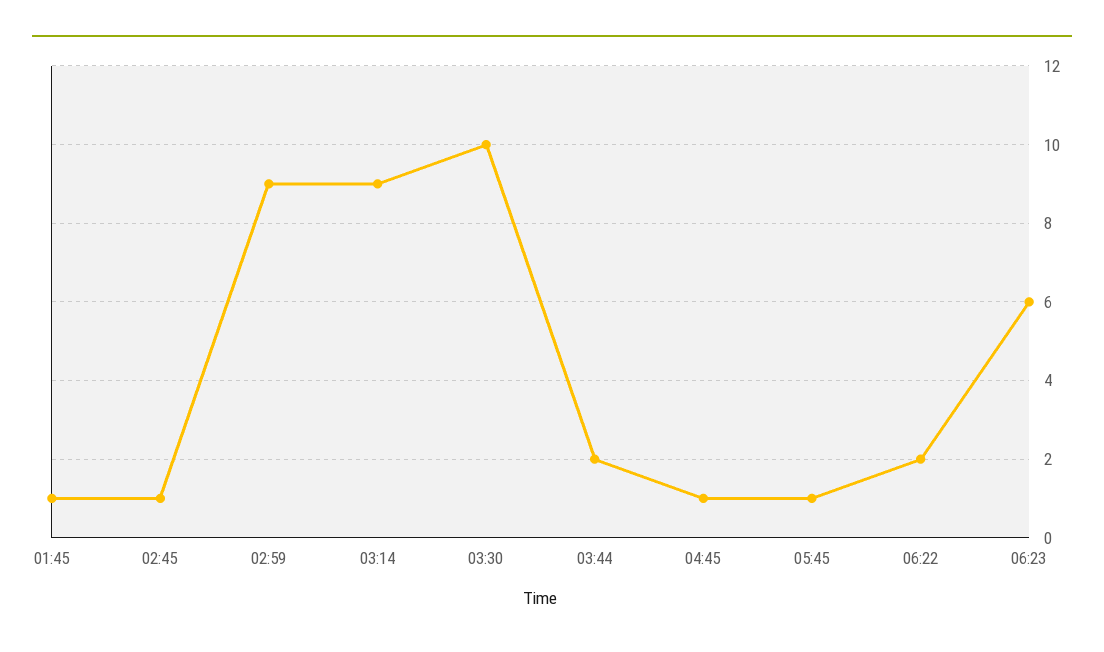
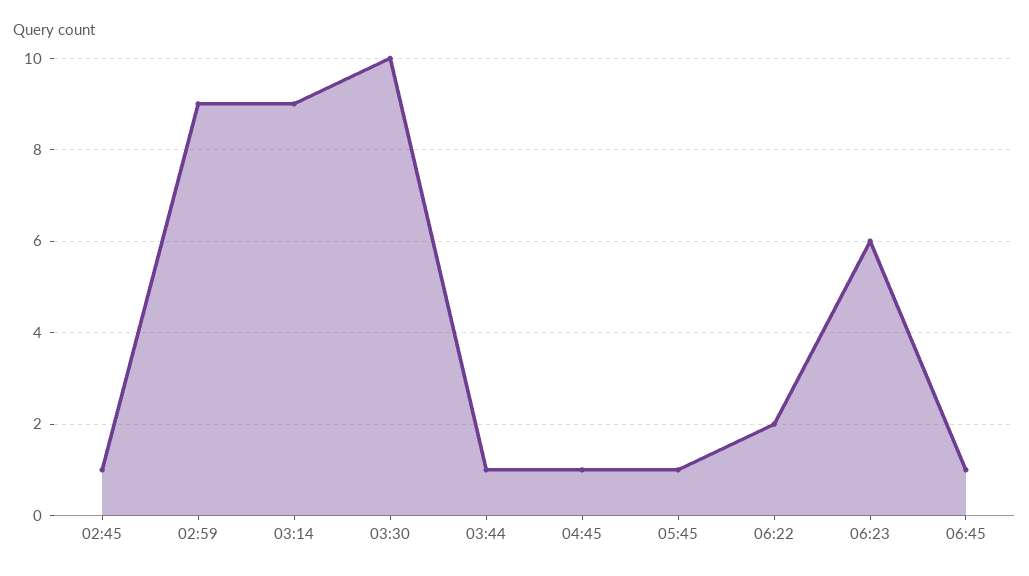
01:45: 1 -> none
03:44: 2 -> 1
06:45: none -> 1

